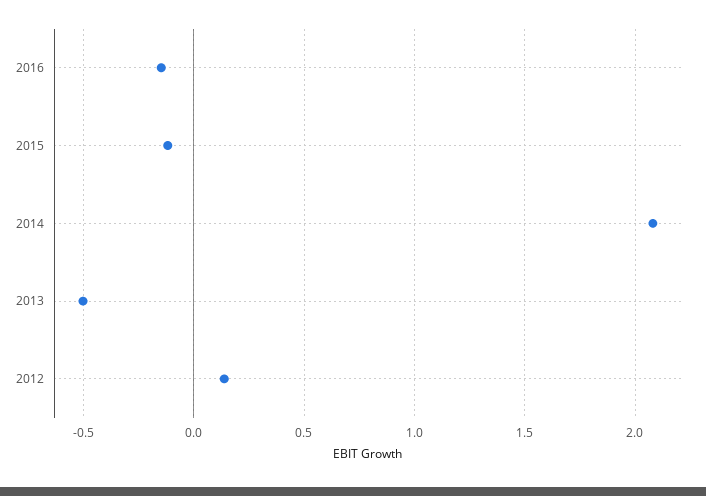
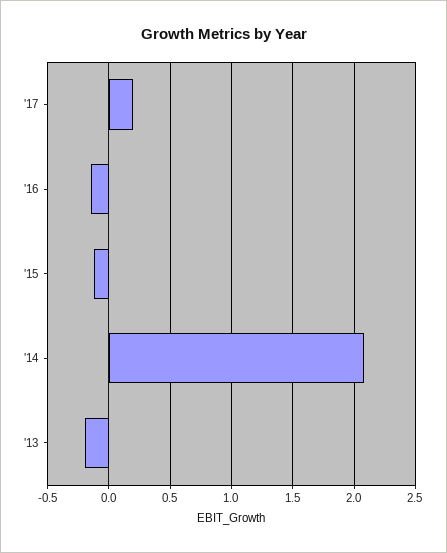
2013: -0.5 -> -0.2
2012: 0.15 -> none
'17: none -> 0.2

